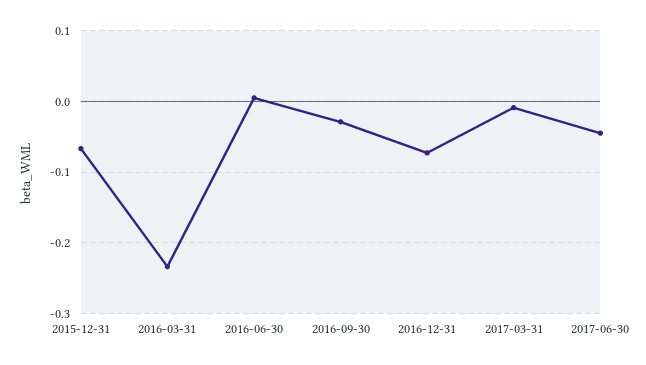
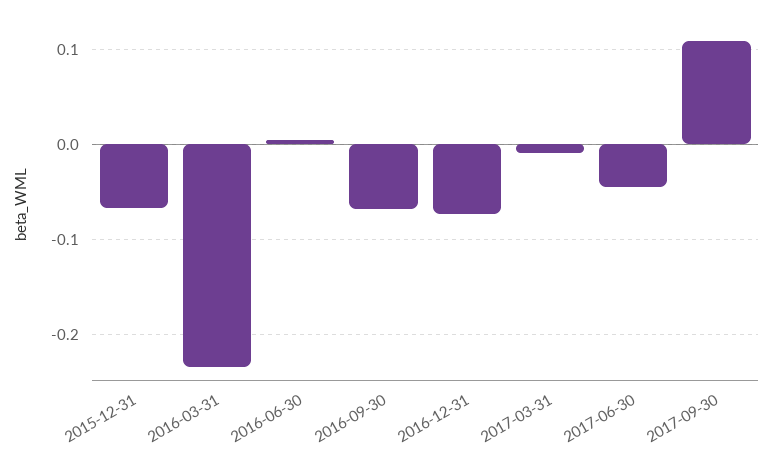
2016-09-30: -0.03 -> -0.07
2017-09-30: none -> 0.11

